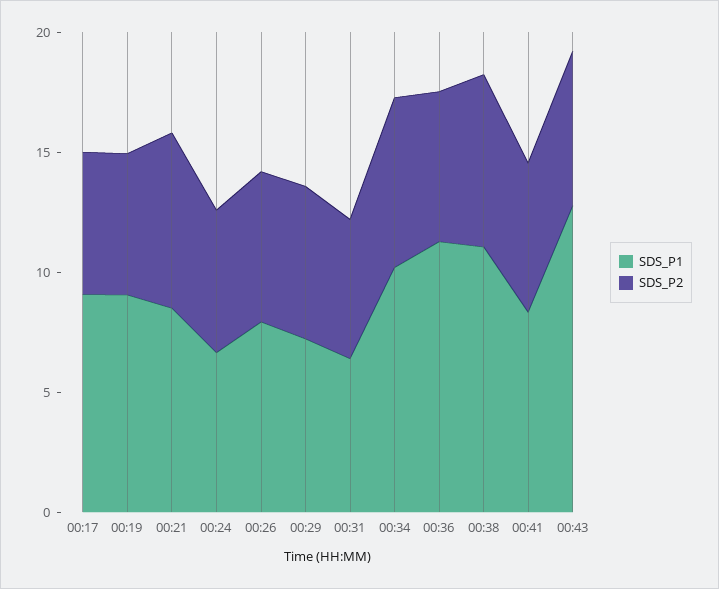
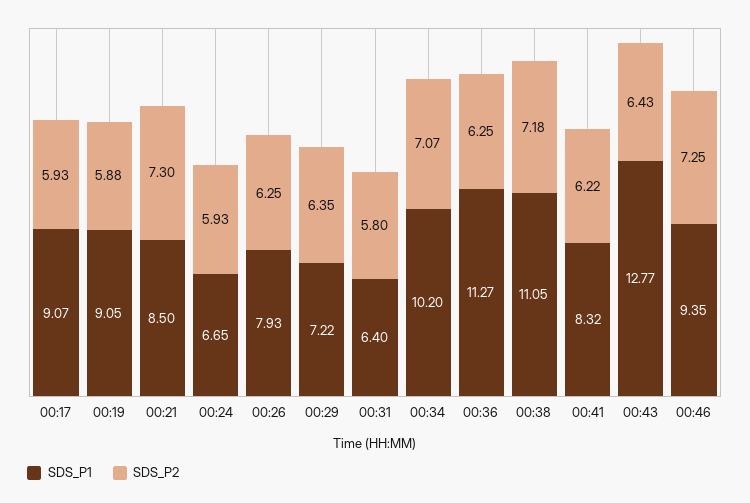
SDS_P1, 00:46: none -> 9.35
SDS_P2, 00:46: none -> 7.25

